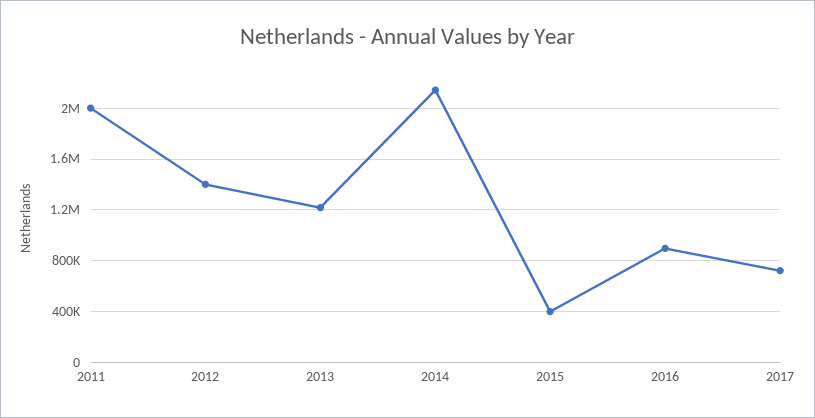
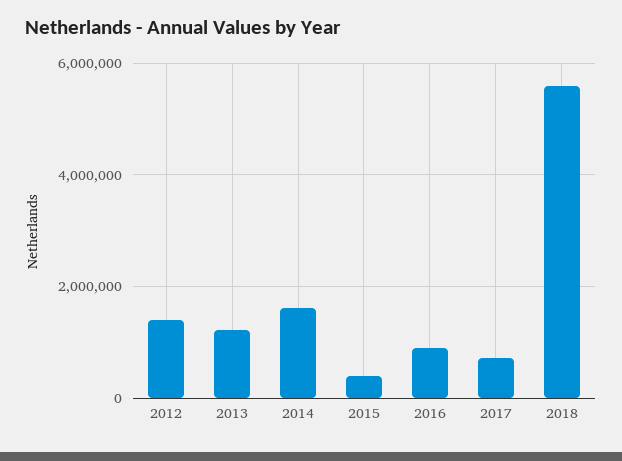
2011: 2000000 -> none
2014: 2150000 -> 1600000
2018: none -> 5600000

